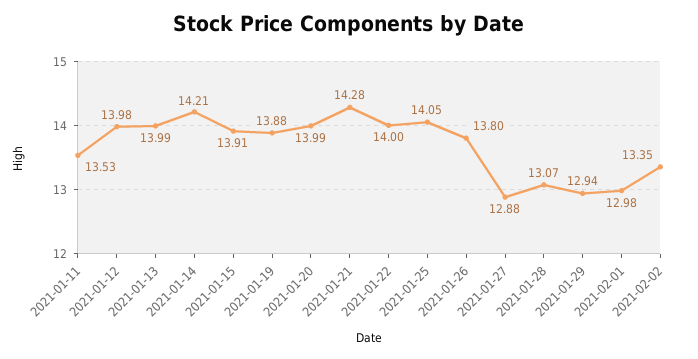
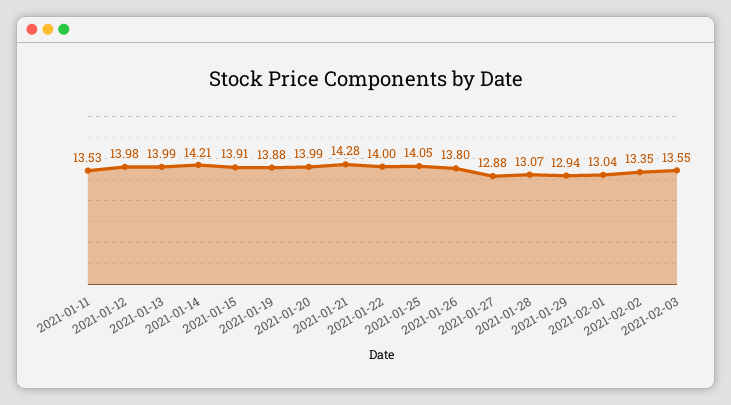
2021-02-01: 12.98 -> 13.04
2021-02-03: none -> 13.55

